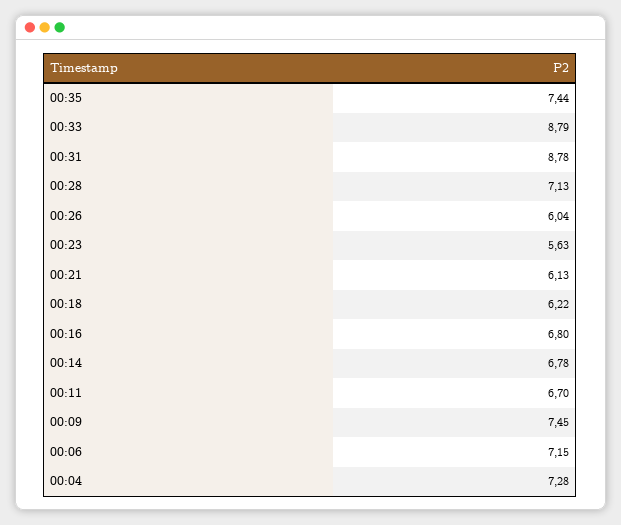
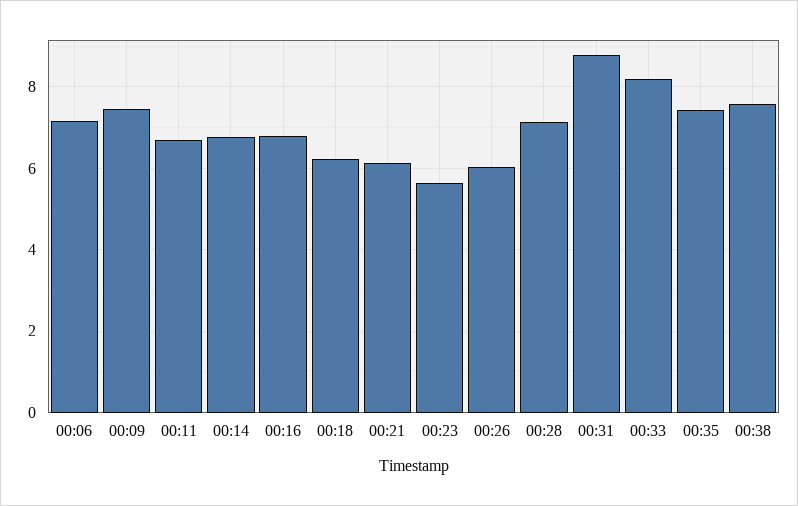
00:33: 8.79 -> 8.2
00:04: 7.28 -> none
00:38: none -> 7.6

